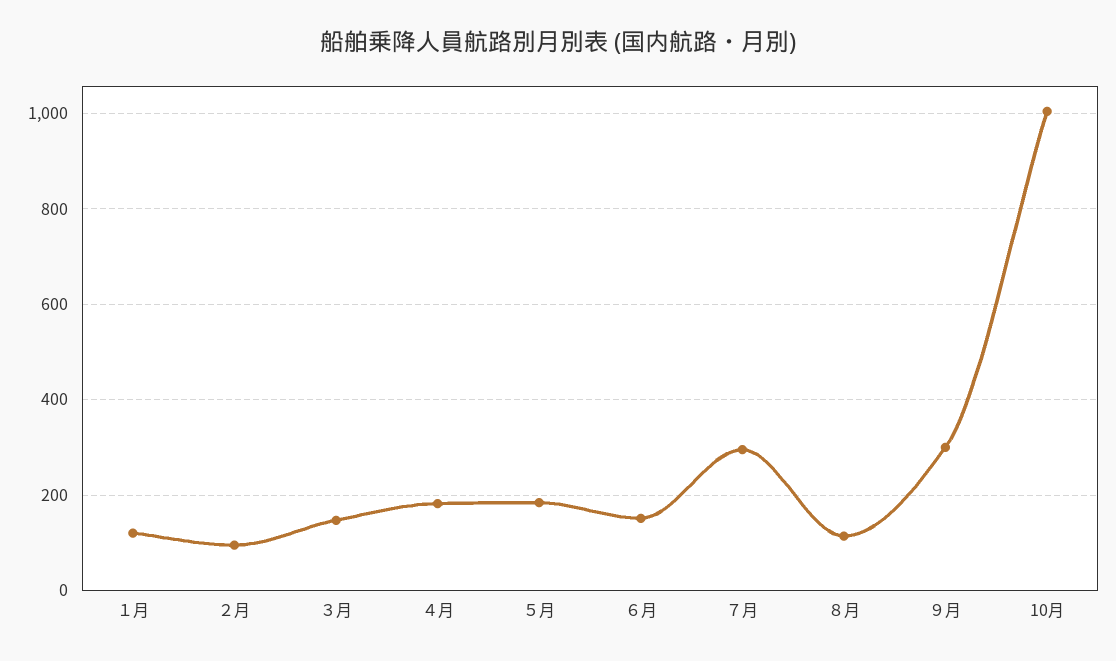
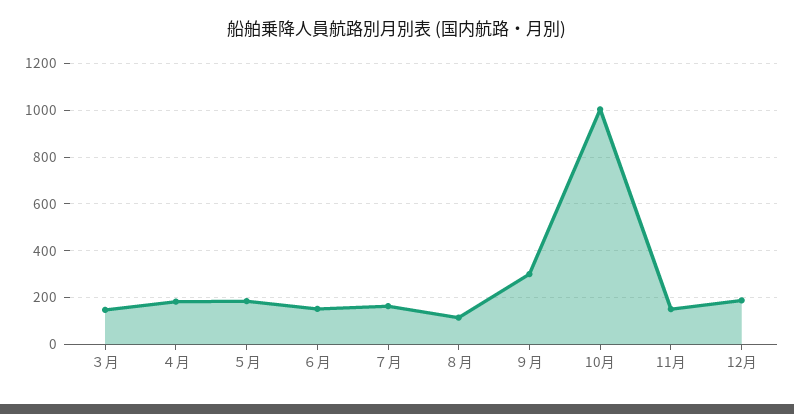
１月: 120 -> none
２月: 100 -> none
７月: 300 -> 150
11月: none -> 150
12月: none -> 200

